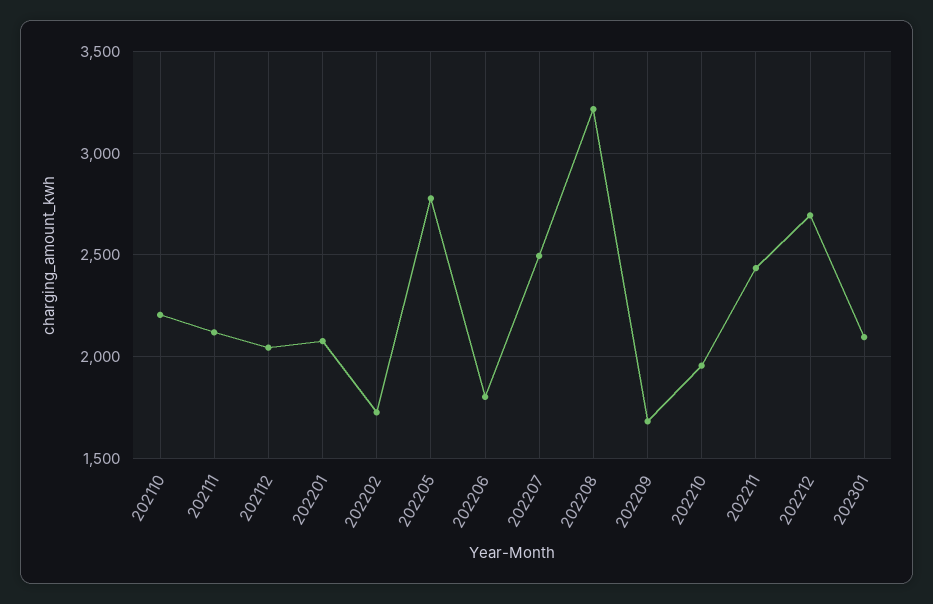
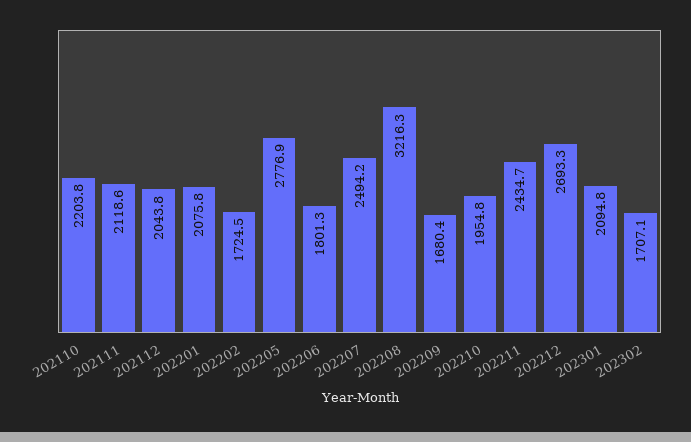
202302: none -> 1707.1

